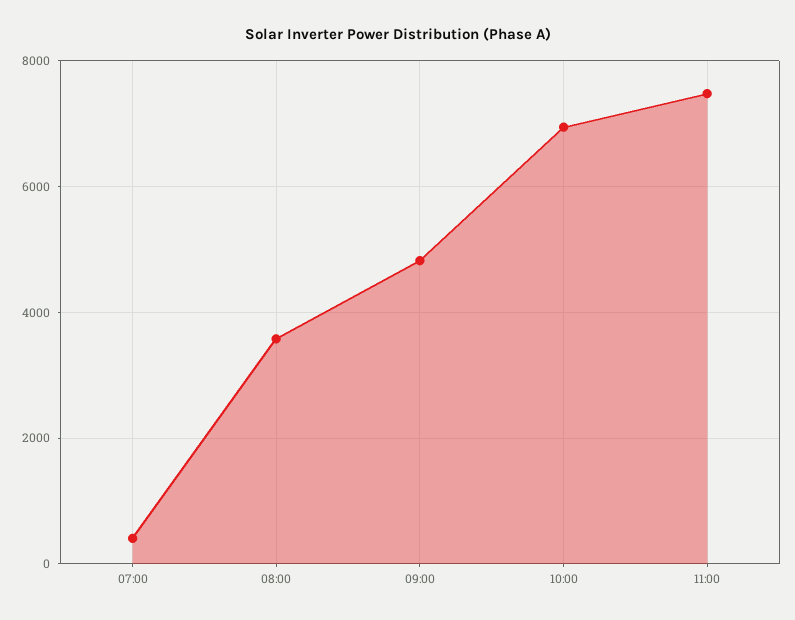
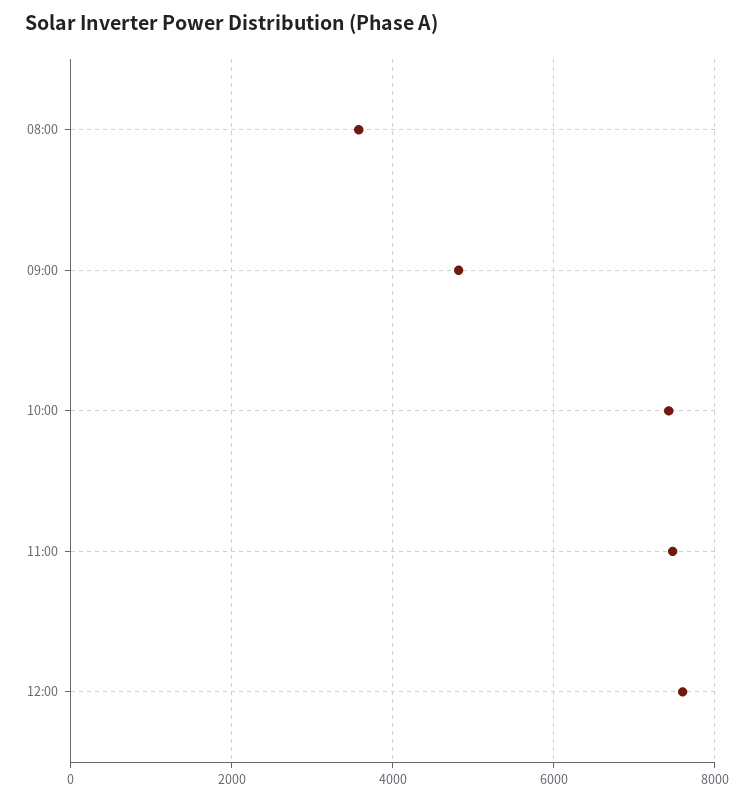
07:00: 400 -> none
10:00: 7000 -> 7400
12:00: none -> 7600

